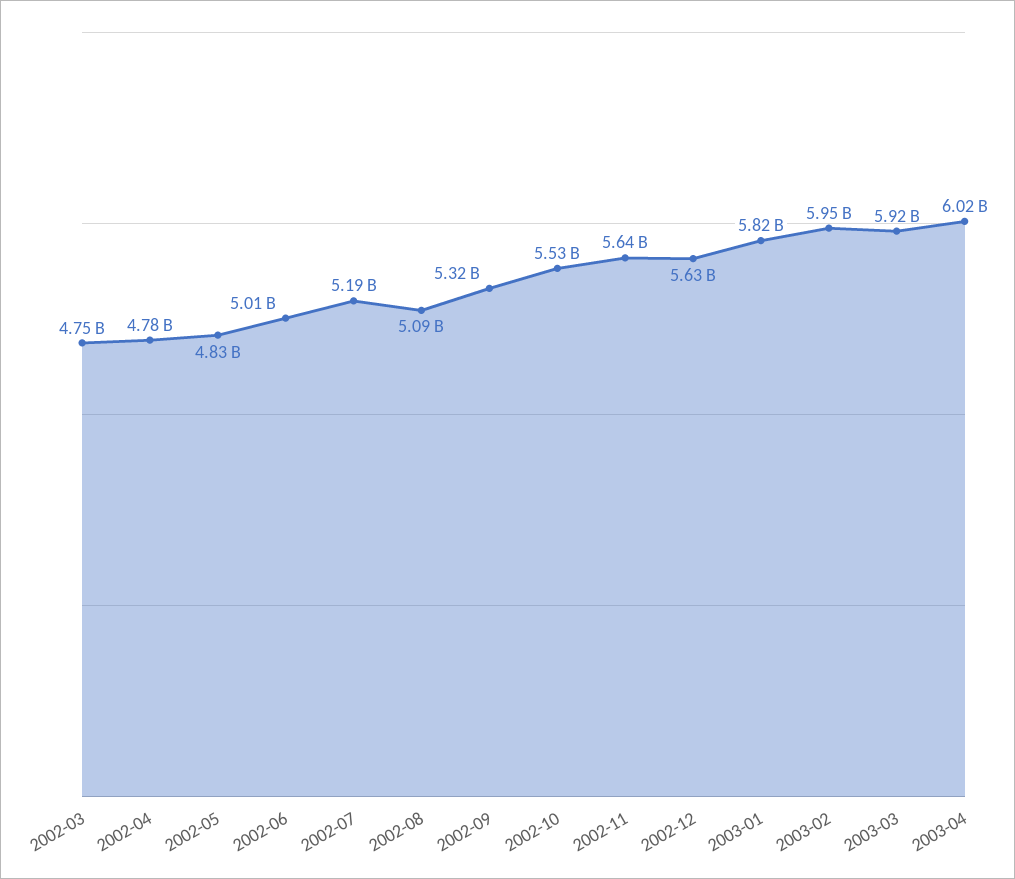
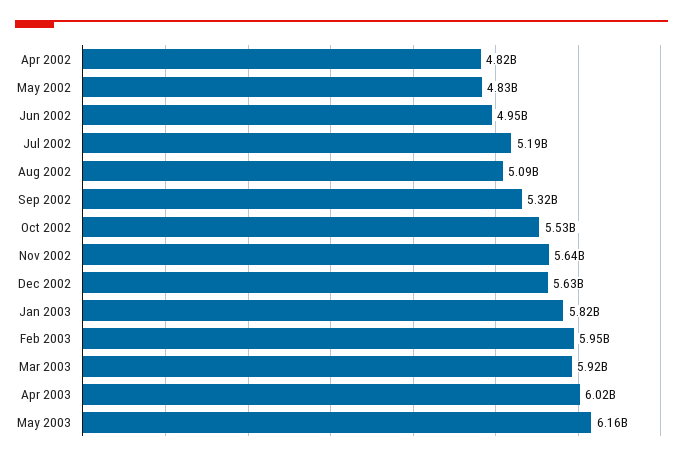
2002-03: 4750000000 -> none
2002-04: 4780000000 -> 4820000000
2002-06: 5010000000 -> 4950000000
May 2003: none -> 6160000000

